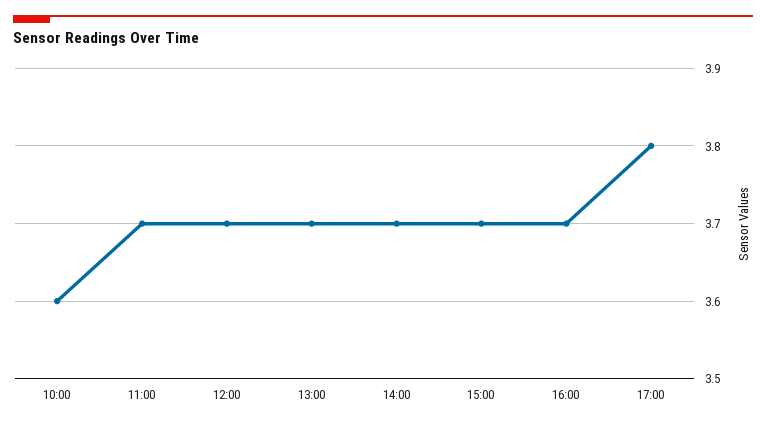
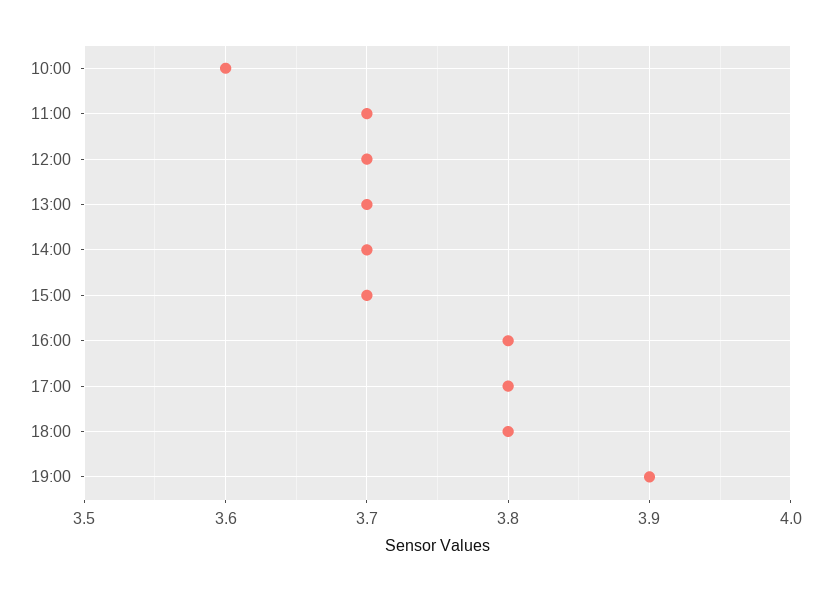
16:00: 3.7 -> 3.8
18:00: none -> 3.8
19:00: none -> 3.9

